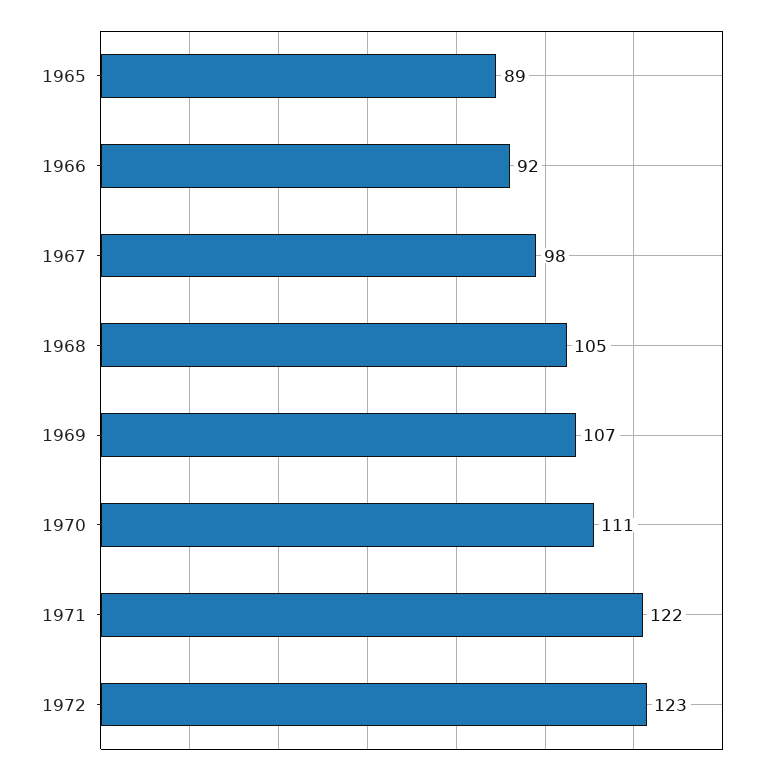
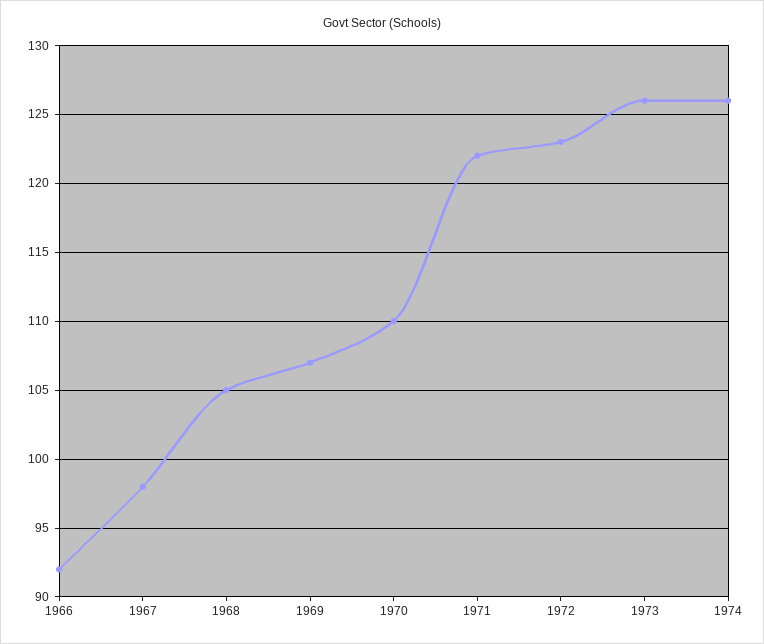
1965: 89 -> none
1970: 111 -> 110
1973: none -> 126
1974: none -> 126

